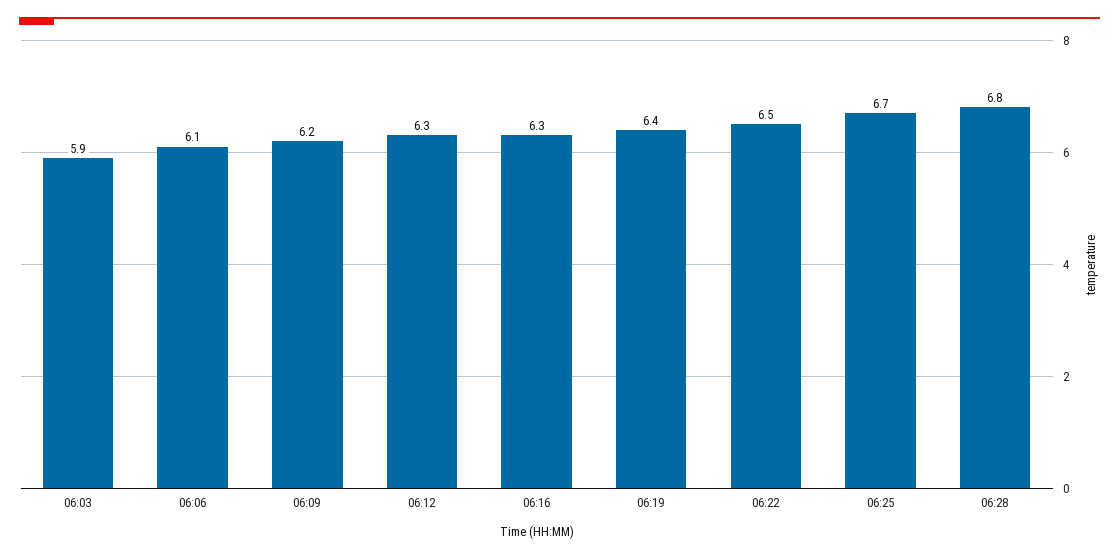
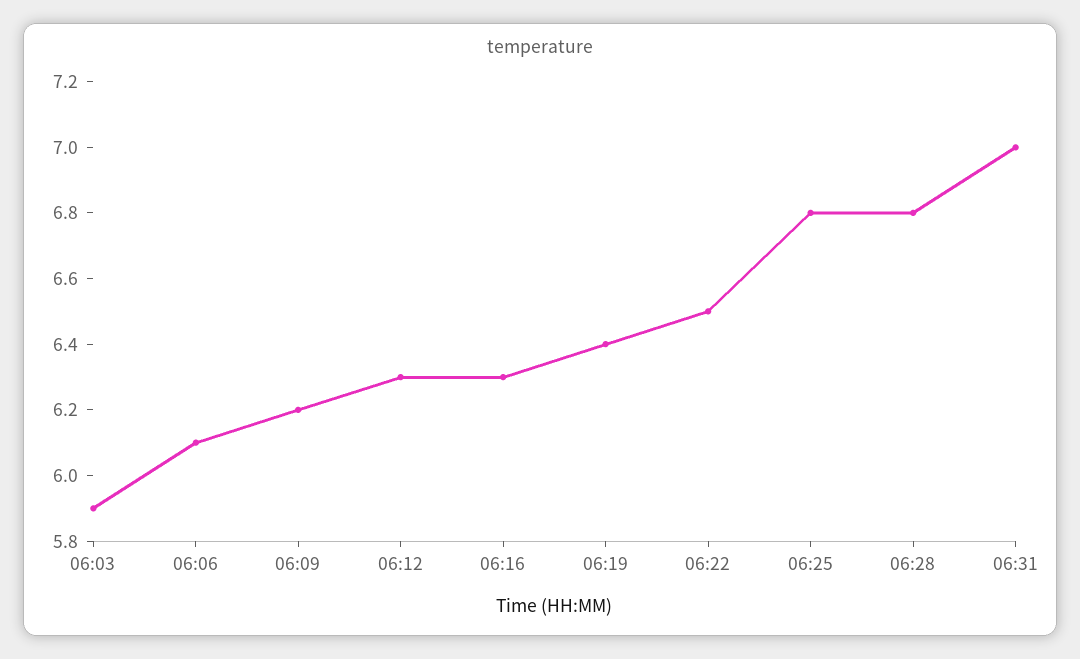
06:25: 6.7 -> 6.8
06:31: none -> 7

